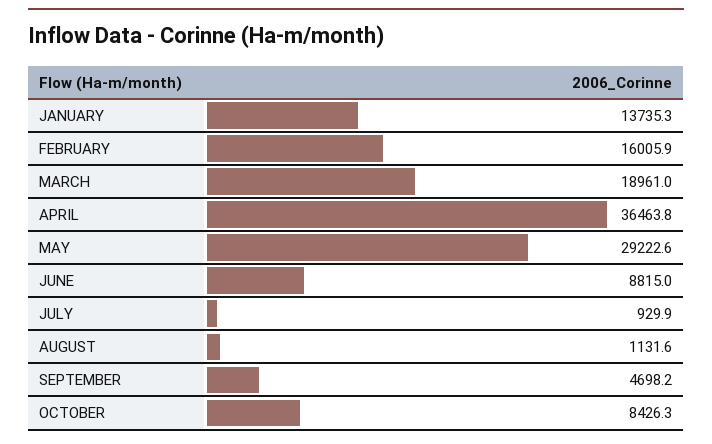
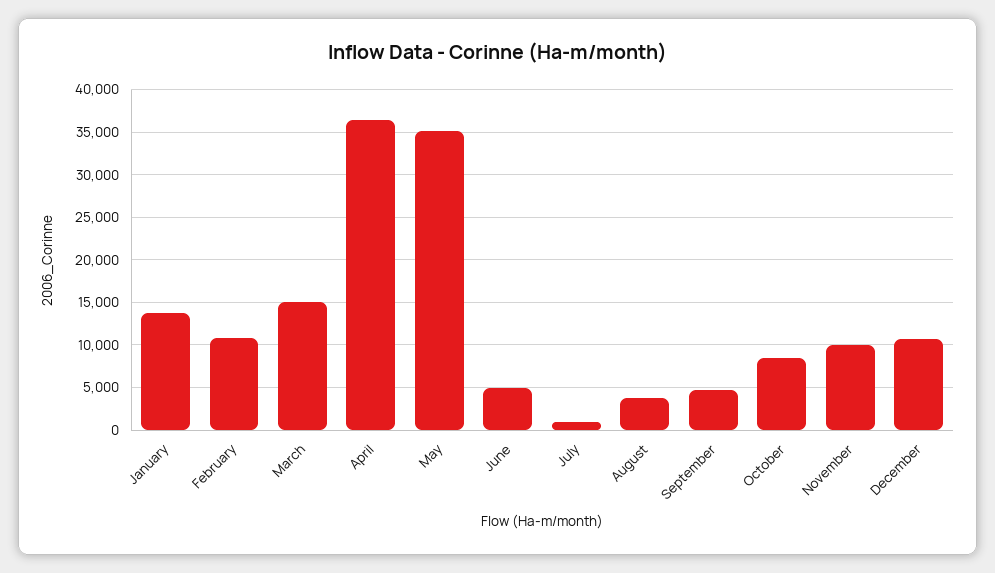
FEBRUARY: 16005.9 -> 11000
MARCH: 18961 -> 15000
MAY: 29222.6 -> 35000
JUNE: 8815 -> 5000
AUGUST: 1131.6 -> 4000
November: none -> 10000
December: none -> 11000

